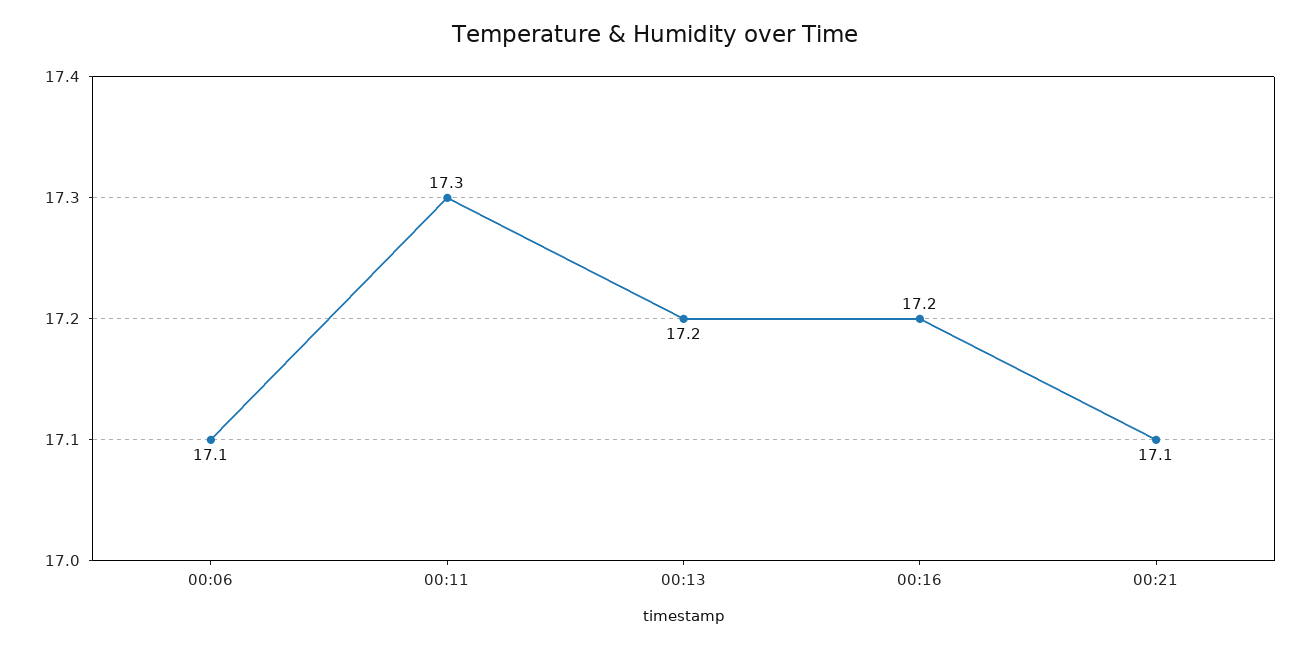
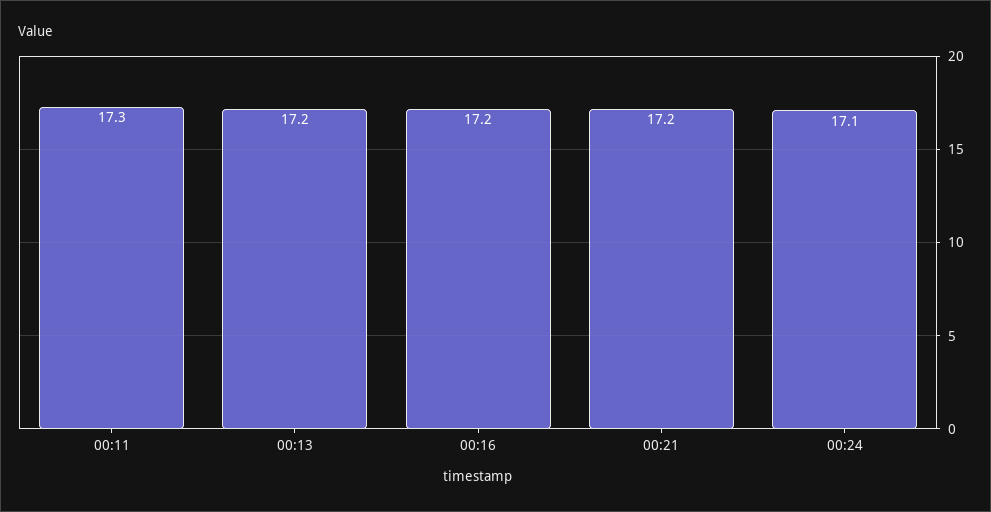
00:06: 17.1 -> none
00:21: 17.1 -> 17.2
00:24: none -> 17.1

